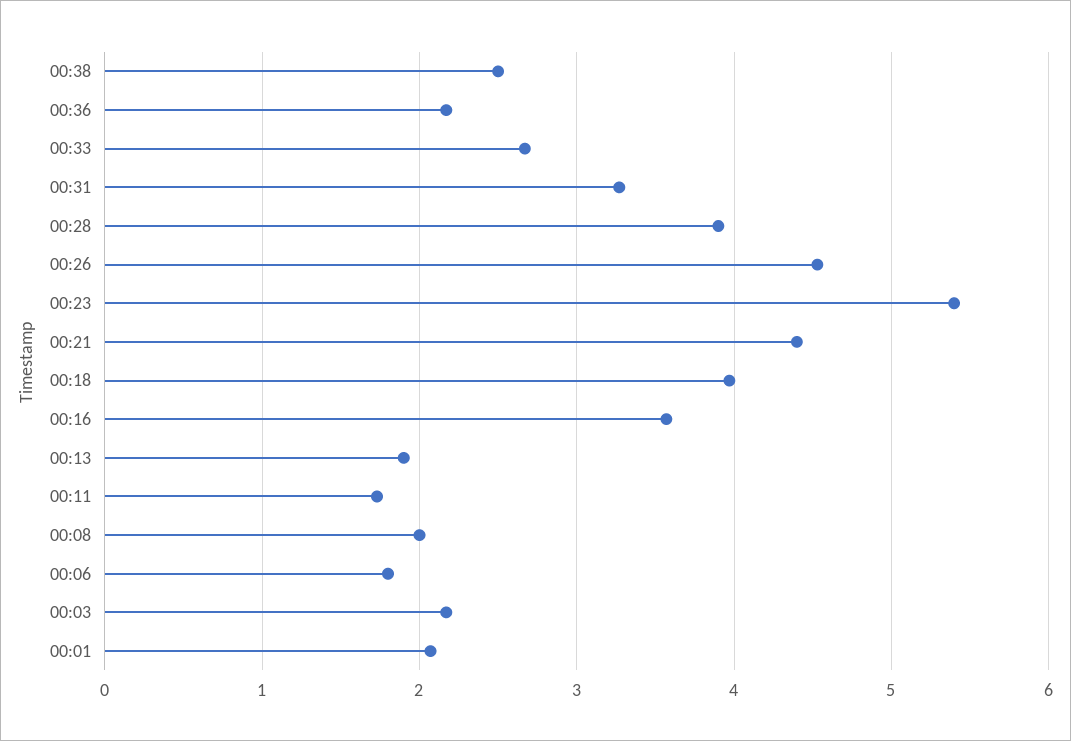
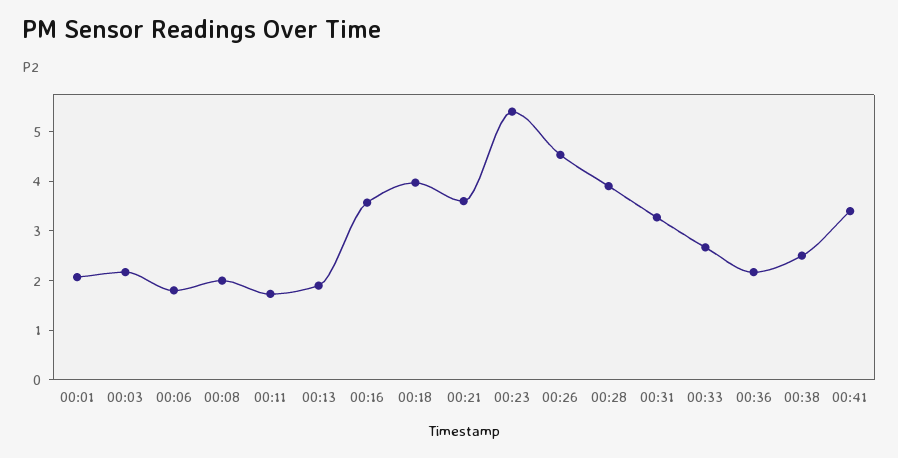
00:21: 4.4 -> 3.6
00:41: none -> 3.4

